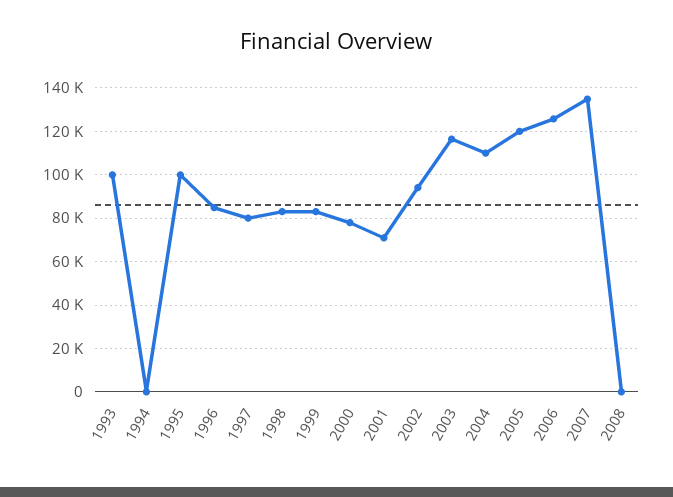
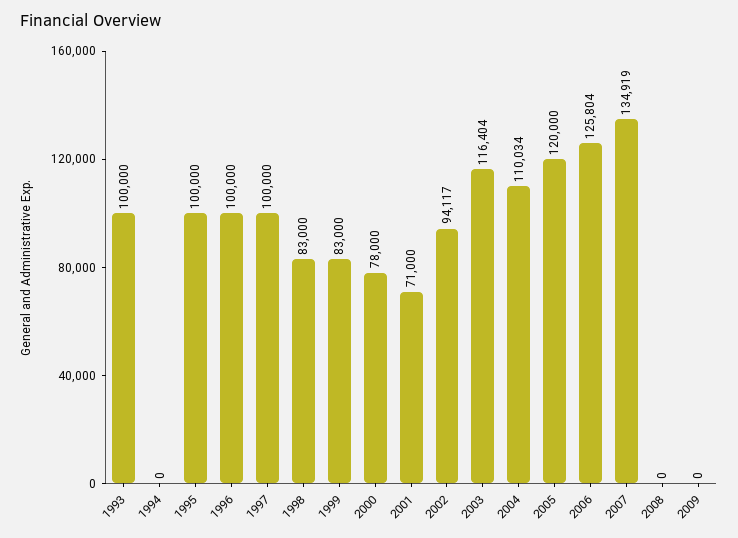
1996: 85000 -> 100000
1997: 80000 -> 100000
2009: none -> 0

